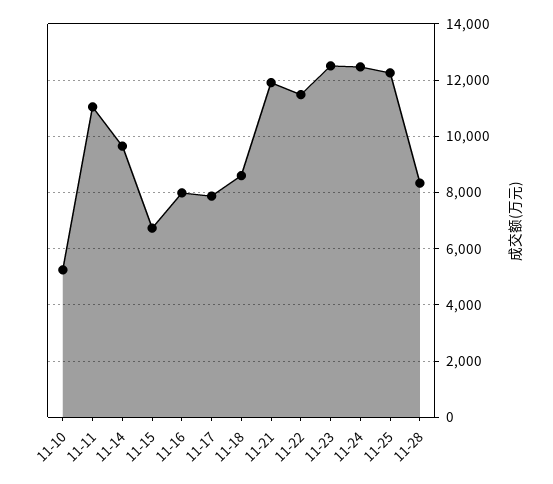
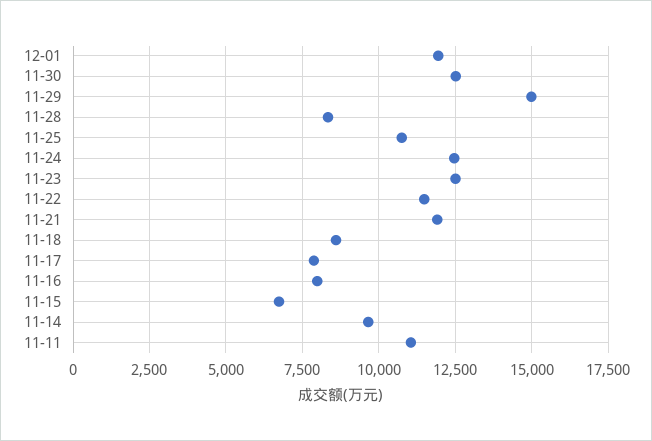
11-10: 5250 -> none
11-25: 12250 -> 10750
12-01: none -> 12000
11-30: none -> 12500
11-29: none -> 15000

